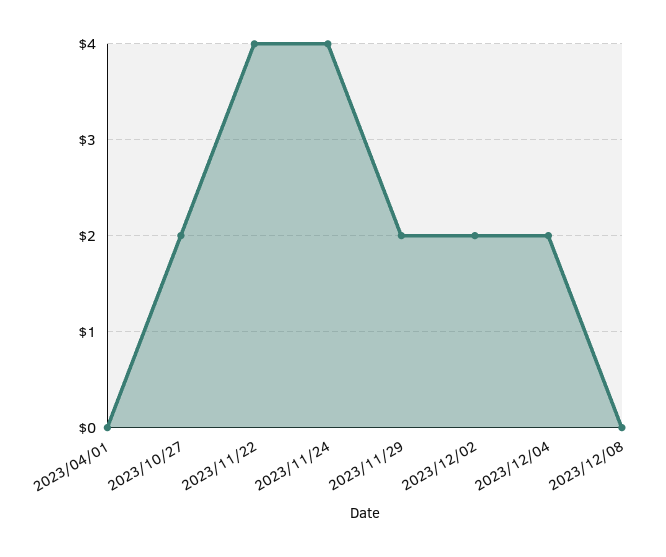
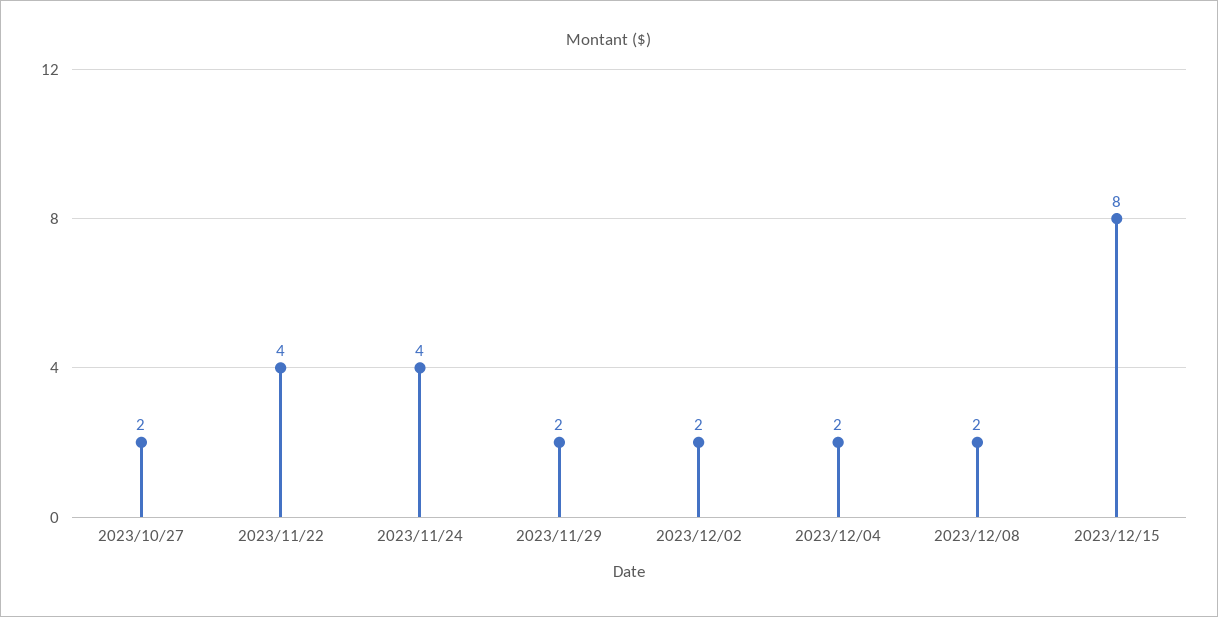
2023/04/01: 0 -> none
2023/12/08: 0 -> 2
2023/12/15: none -> 8

